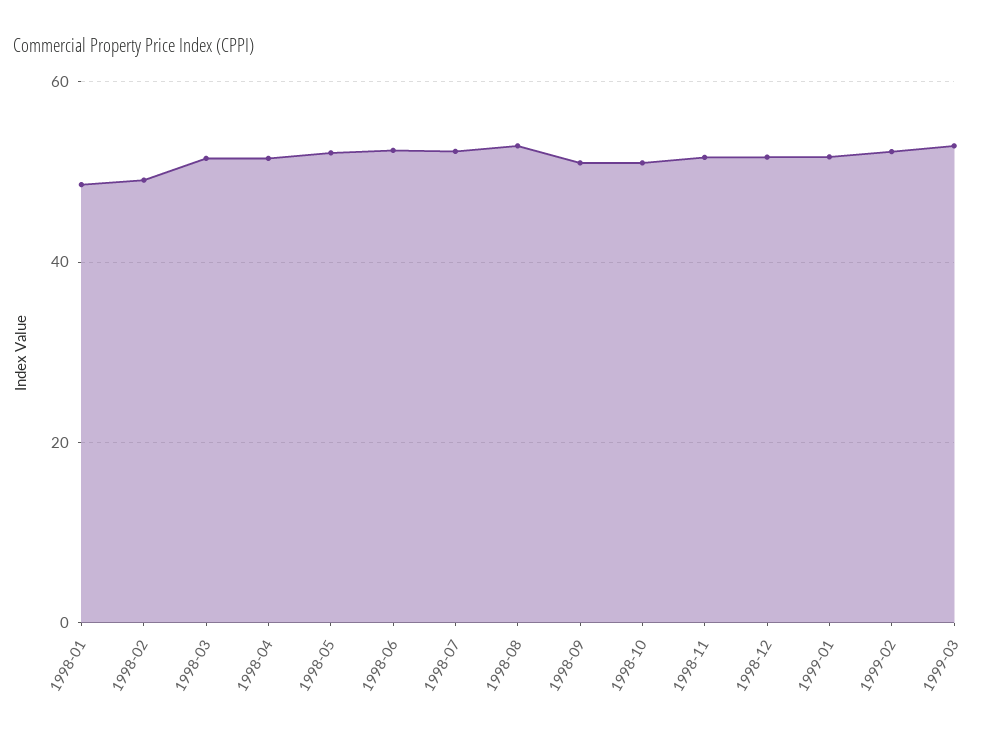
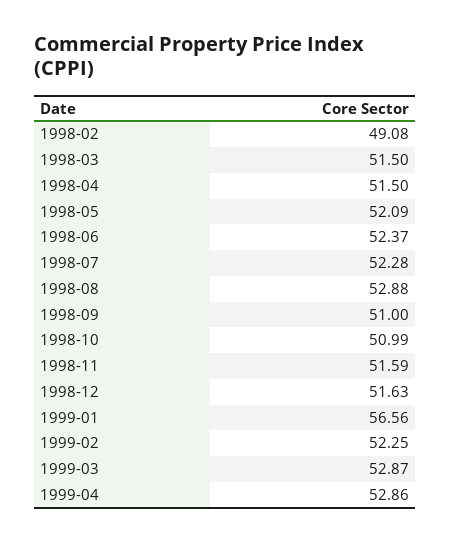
1998-01: 48 -> none
1999-01: 52 -> 56.56
1999-04: none -> 52.86

